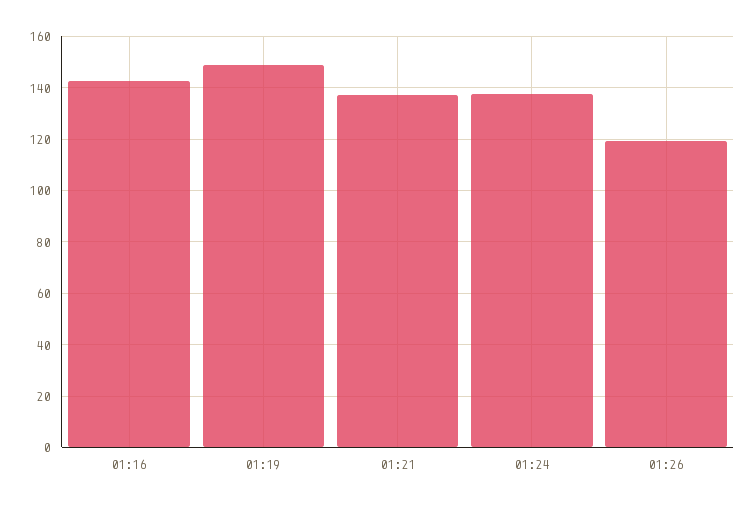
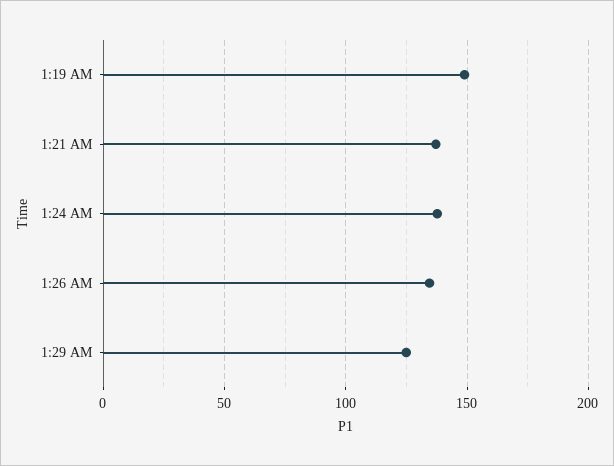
01:16: 142.5 -> none
01:26: 120 -> 135
1:29 AM: none -> 125

